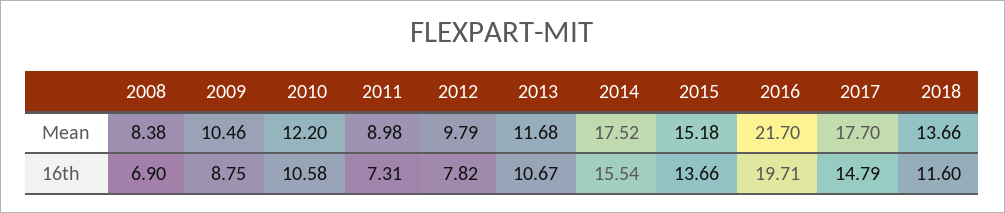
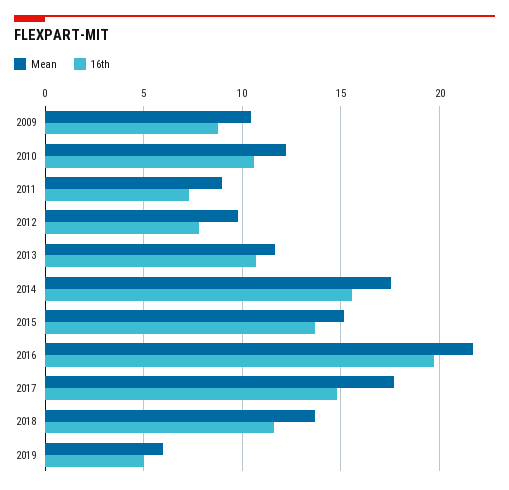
Mean, 2008: 8.38 -> none
16th, 2008: 6.9 -> none
Mean, 2019: none -> 6
16th, 2019: none -> 5

